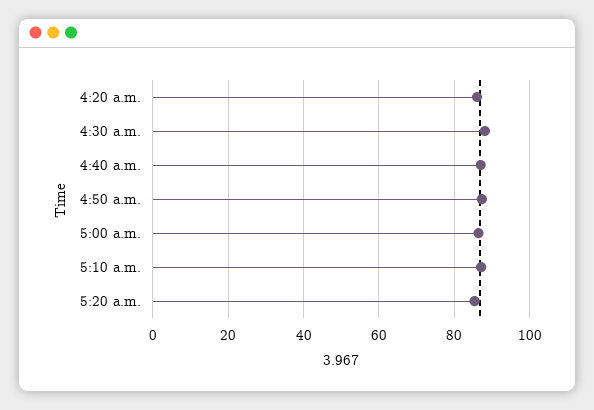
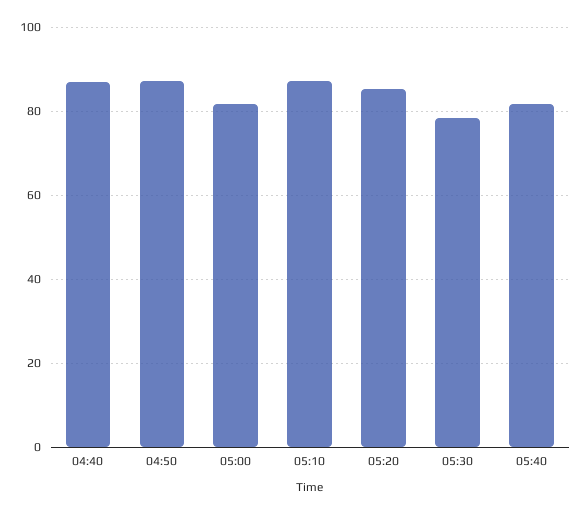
4:20 a.m.: 86 -> none
4:30 a.m.: 88 -> none
5:00 a.m.: 86 -> 82
05:30: none -> 78
05:40: none -> 82

